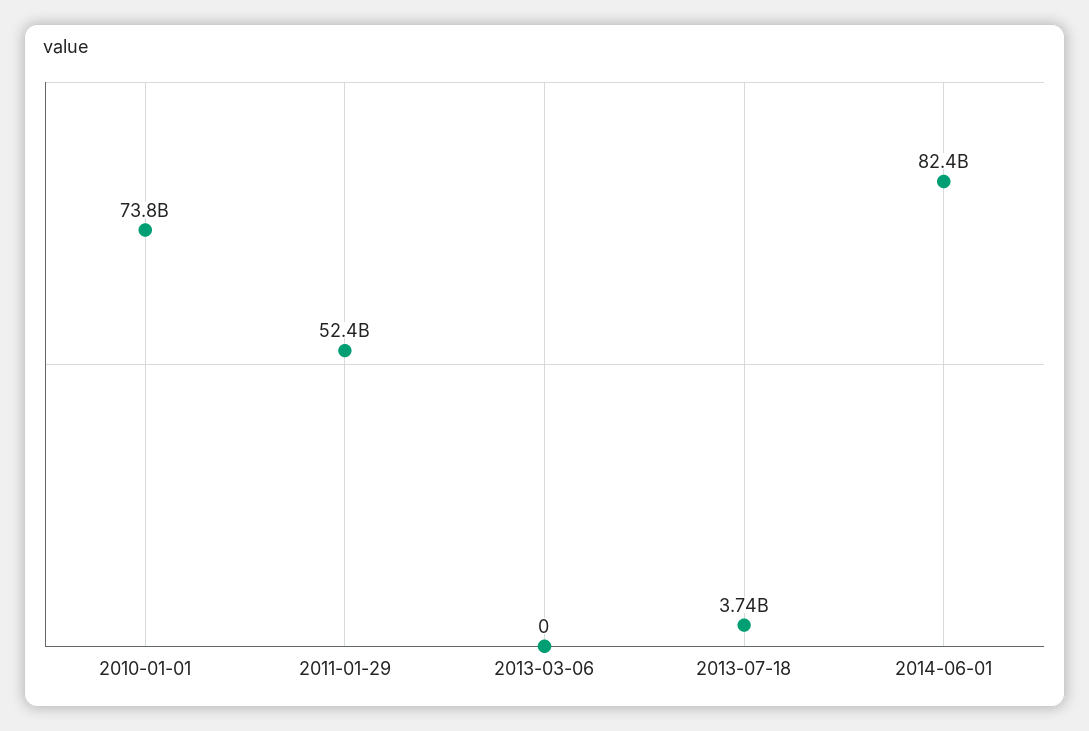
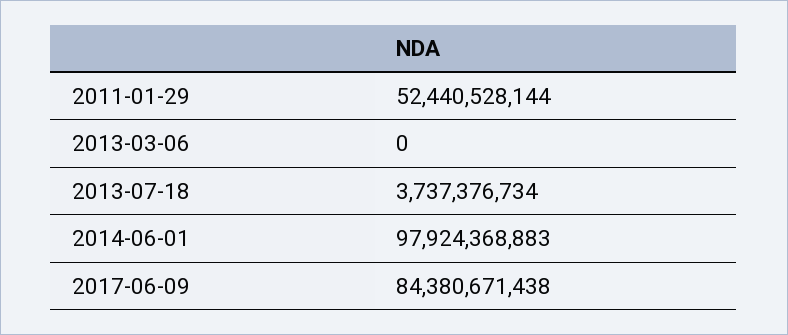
2010-01-01: 73800000000 -> none
2014-06-01: 82400000000 -> 97924368883
2017-06-09: none -> 84380671438

